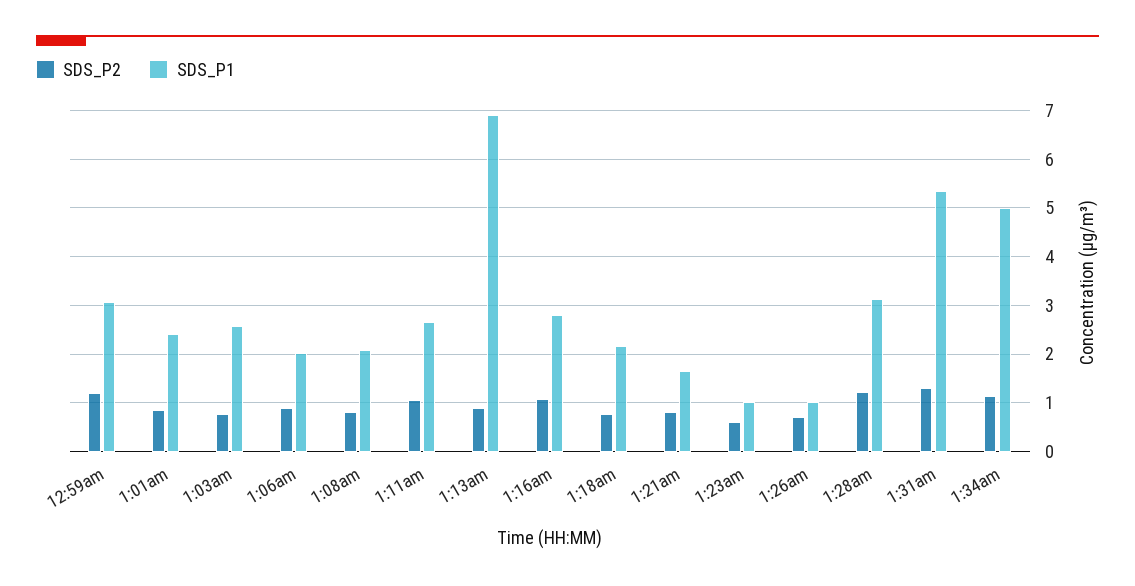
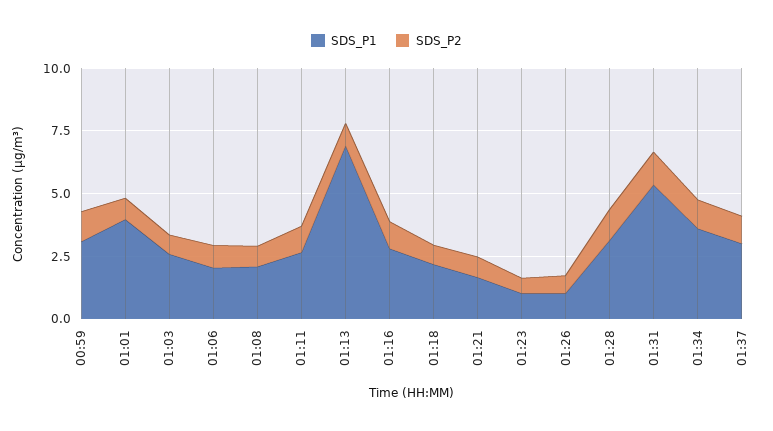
SDS_P1, 1:01am: 2.4 -> 4
SDS_P1, 1:34am: 5 -> 3.5
SDS_P1, 01:37: none -> 3
SDS_P2, 01:37: none -> 1

